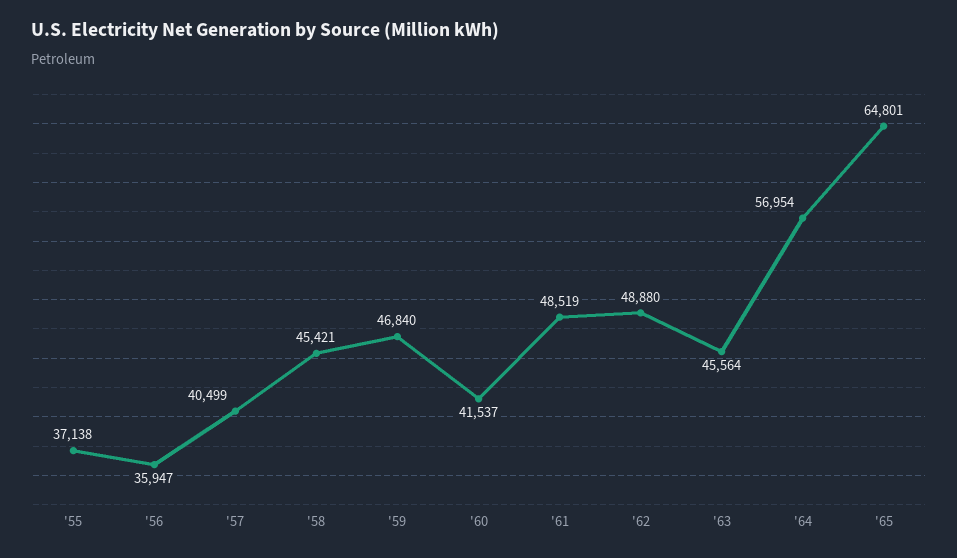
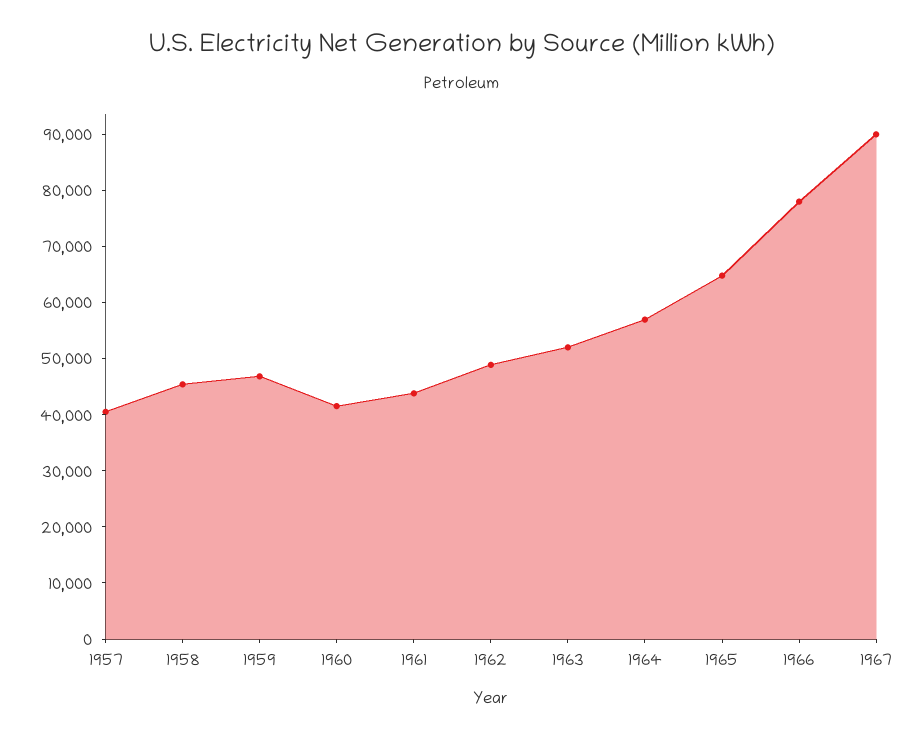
'55: 37138 -> none
'56: 35947 -> none
'61: 48519 -> 44000
'63: 45564 -> 52000
1966: none -> 78000
1967: none -> 90000

